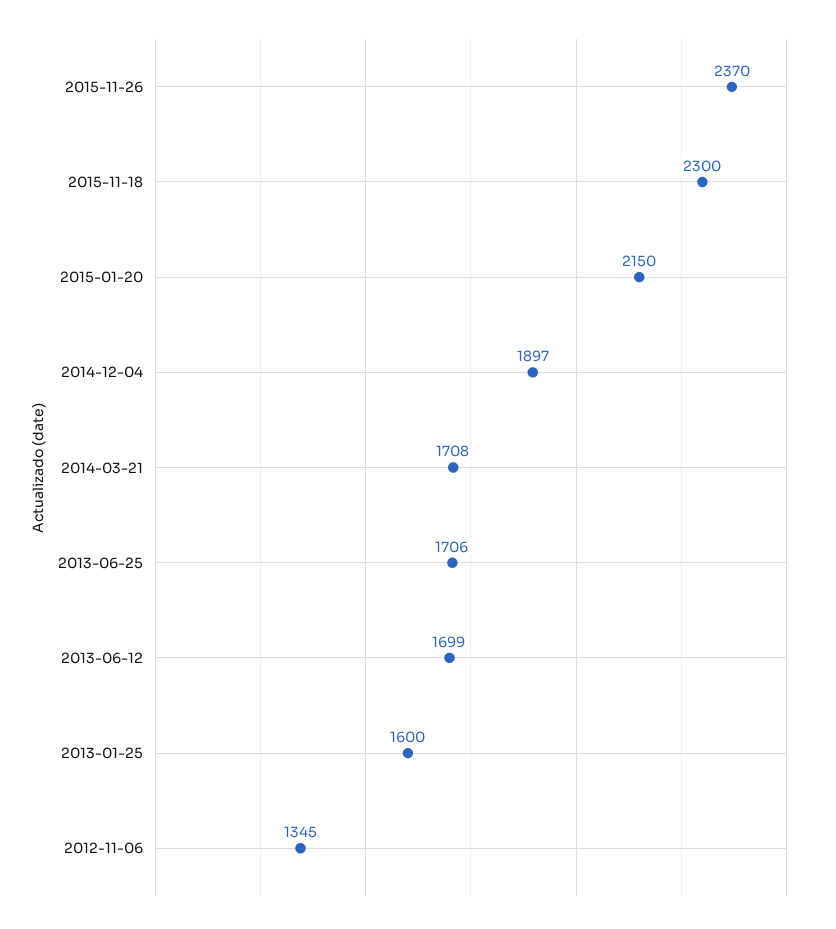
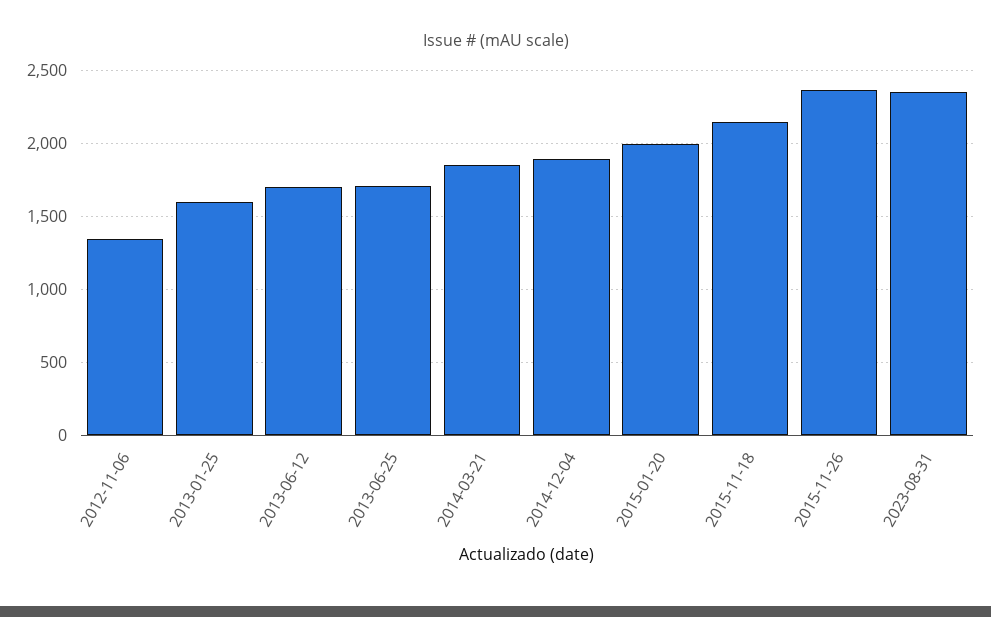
2015-11-18: 2300 -> 2150
2015-01-20: 2150 -> 2000
2014-03-21: 1708 -> 1850
2023-08-31: none -> 2350

